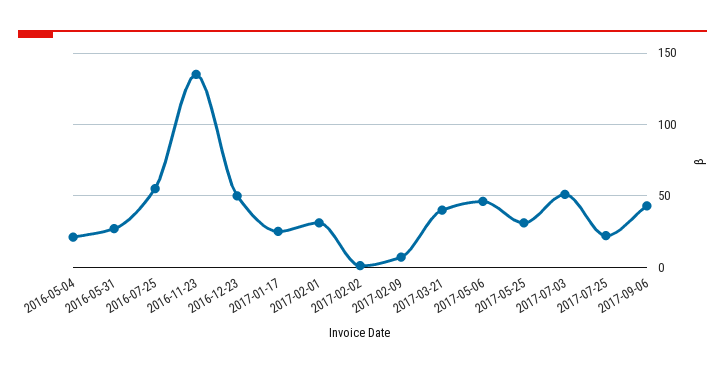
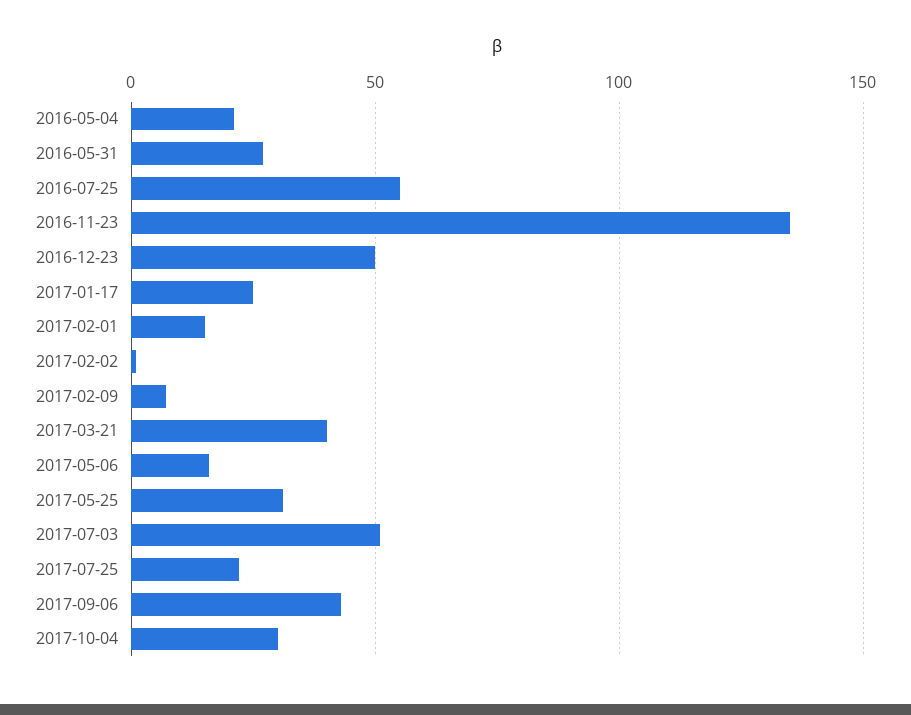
2017-02-01: 30 -> 15
2017-05-06: 45 -> 15
2017-10-04: none -> 30

